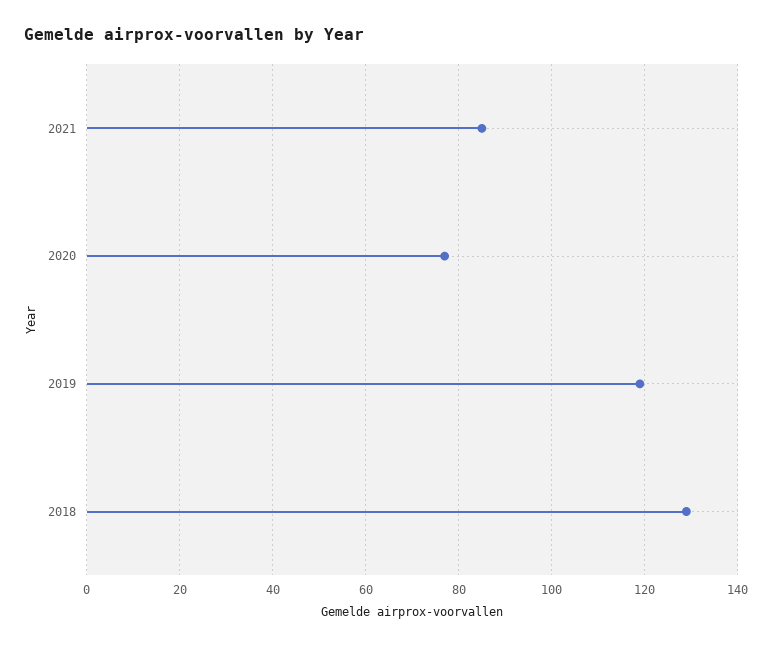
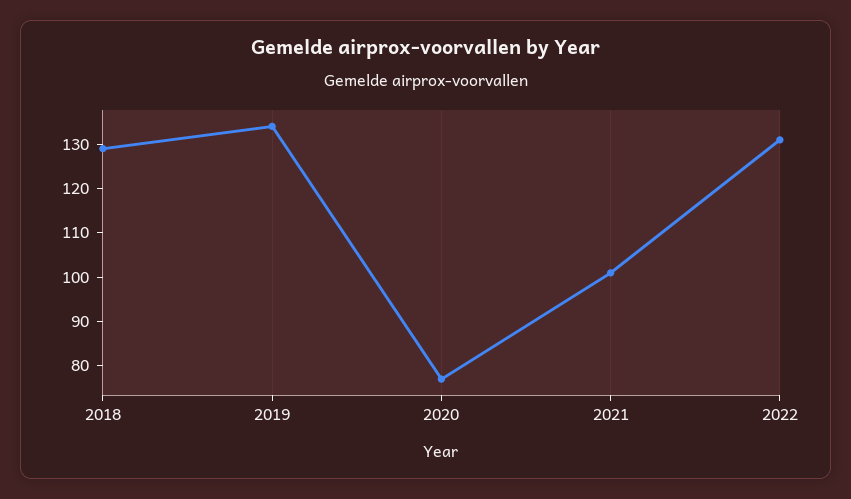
2021: 85 -> 100
2019: 120 -> 135
2022: none -> 130

